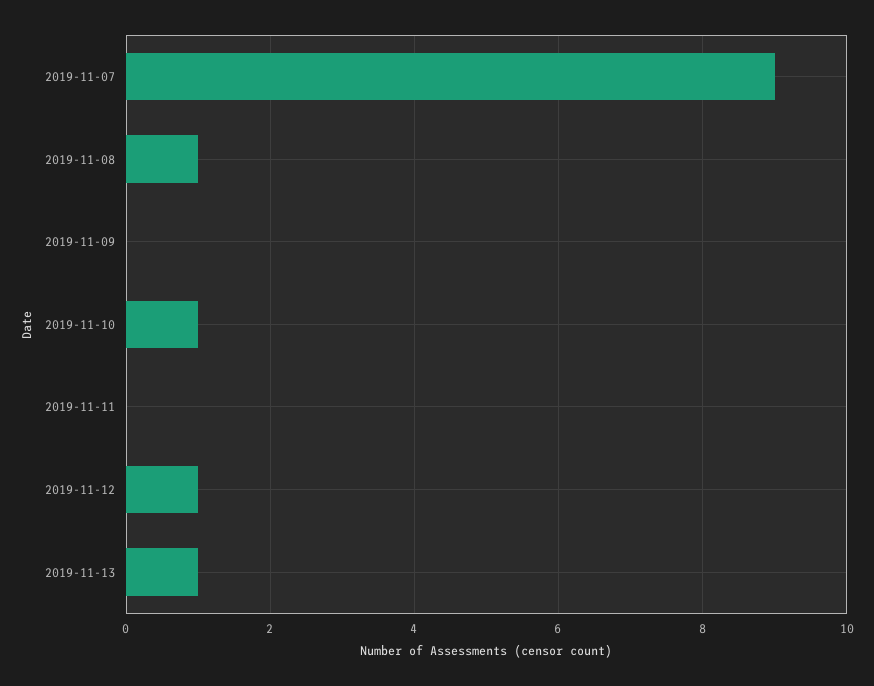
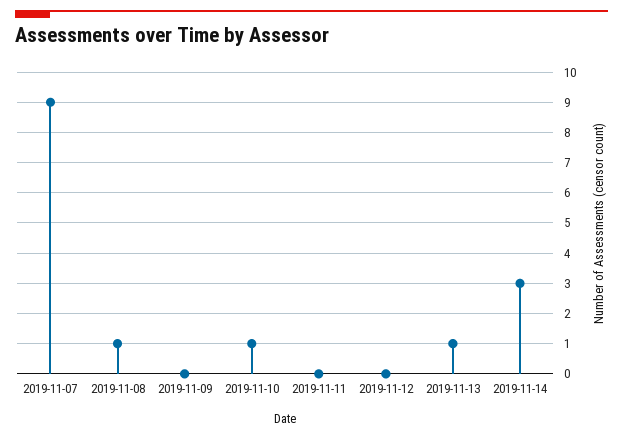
2019-11-12: 1 -> 0
2019-11-14: none -> 3

